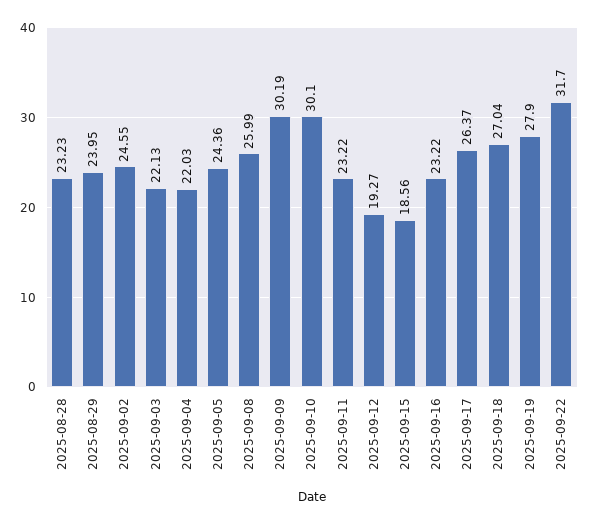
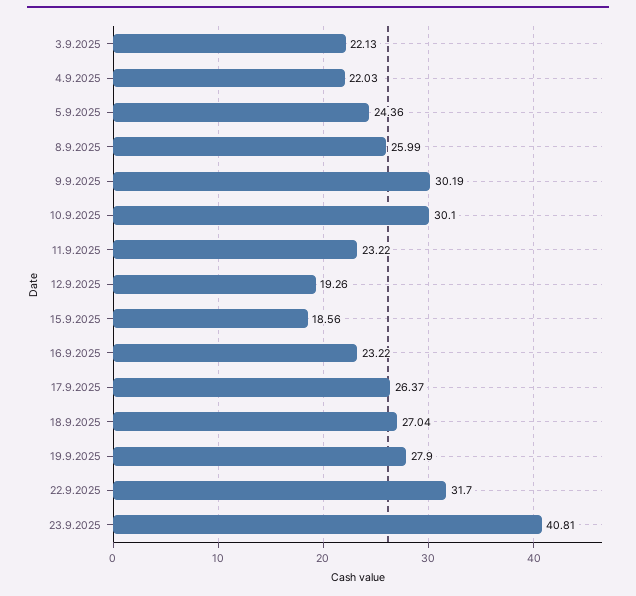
2025-08-28: 23.23 -> none
2025-08-29: 23.95 -> none
2025-09-02: 24.55 -> none
2025-09-12: 19.27 -> 19.26
23.9.2025: none -> 40.81

